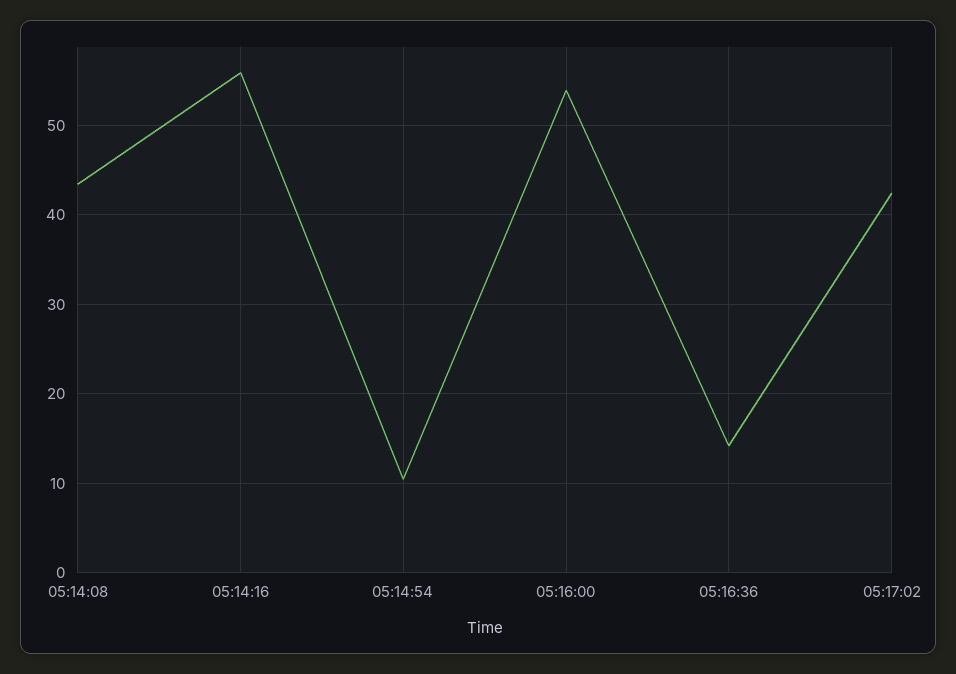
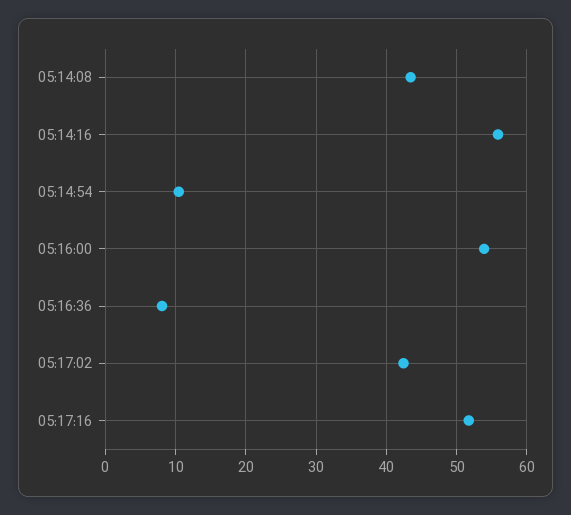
05:16:36: 14 -> 8
05:17:16: none -> 52

